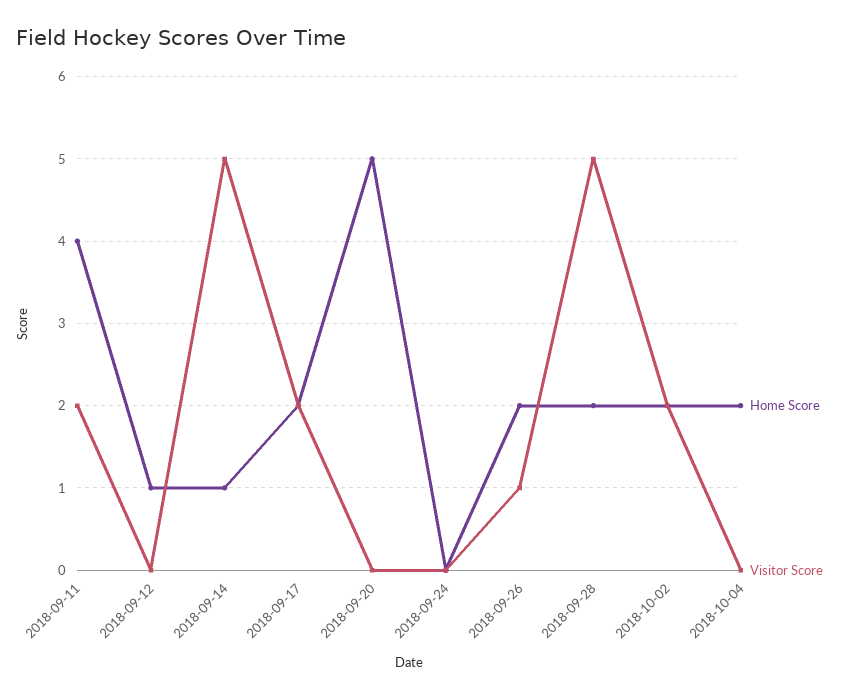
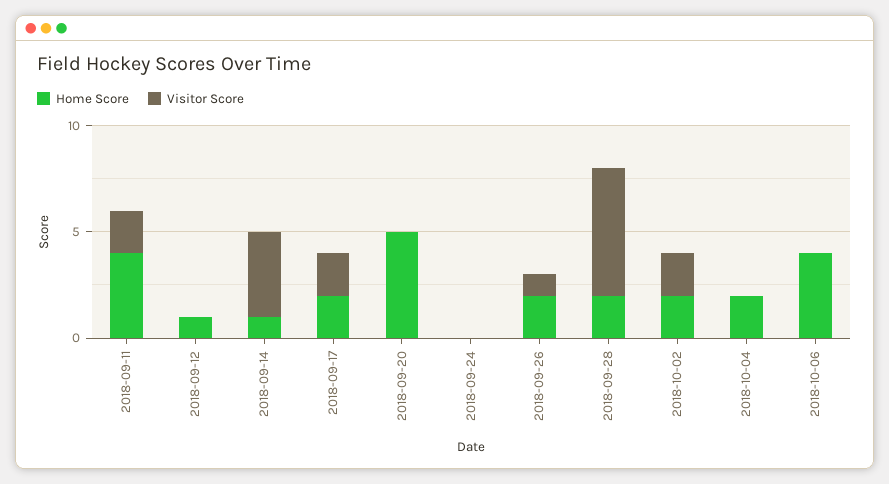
Visitor Score, 2018-09-14: 5 -> 4
Visitor Score, 2018-09-28: 5 -> 6
Home Score, 2018-10-06: none -> 4
Visitor Score, 2018-10-06: none -> 0

